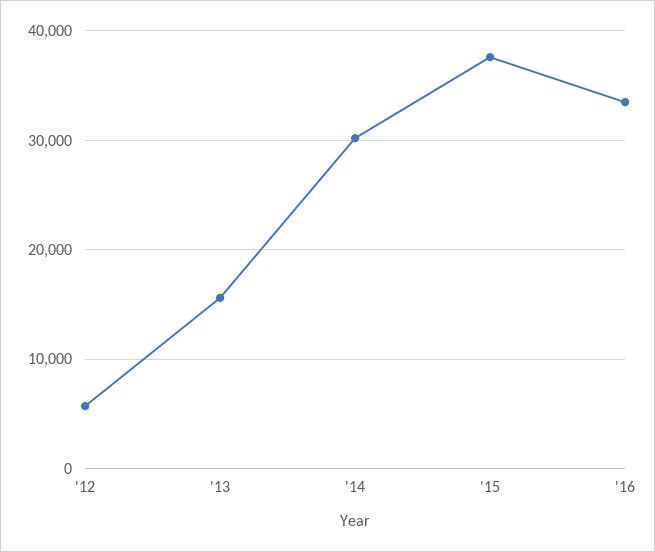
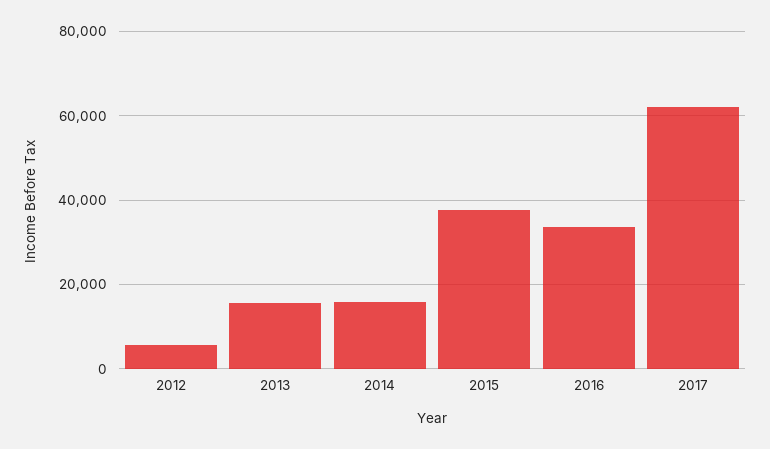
'14: 30000 -> 16000
2017: none -> 62000

